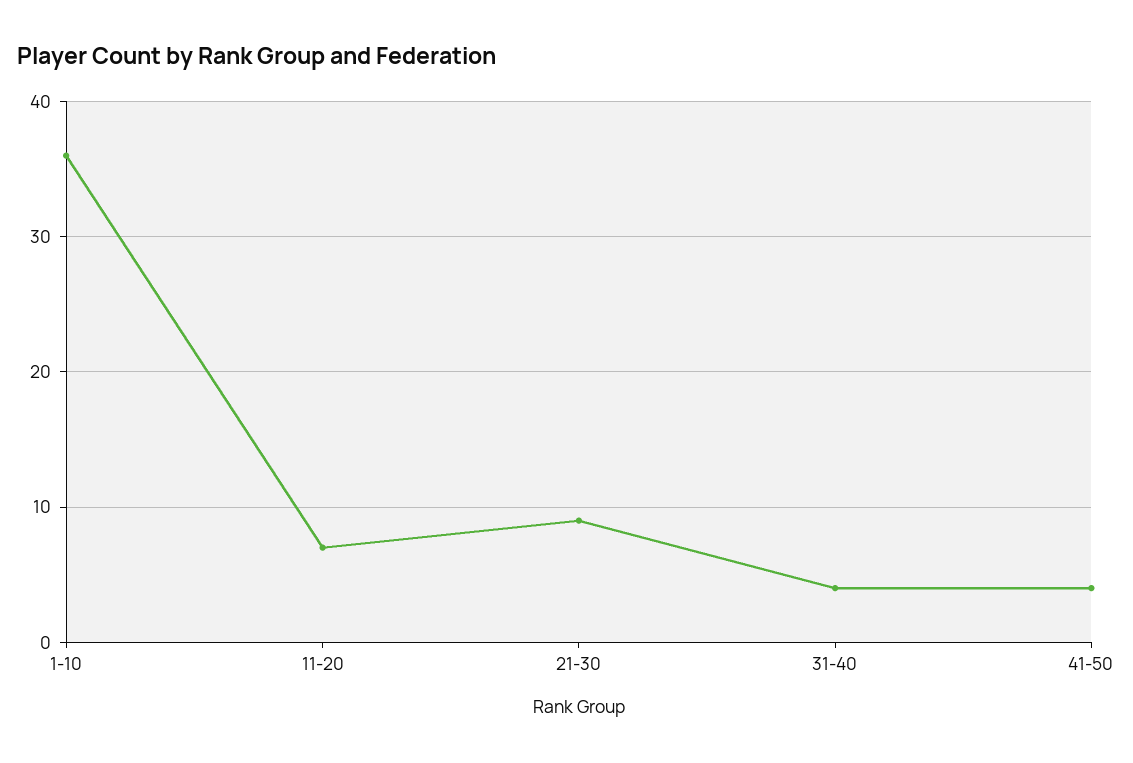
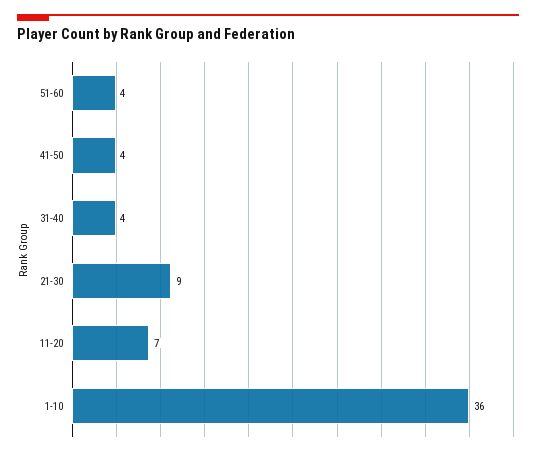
51-60: none -> 4

